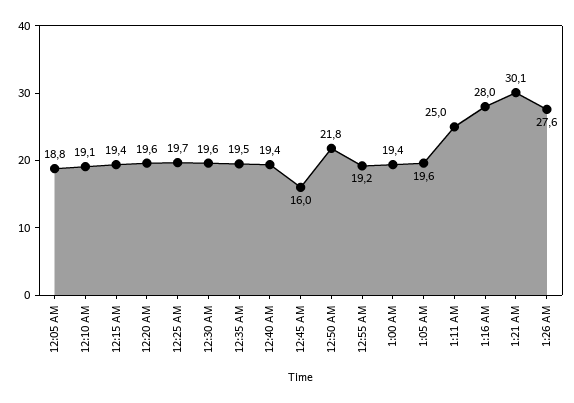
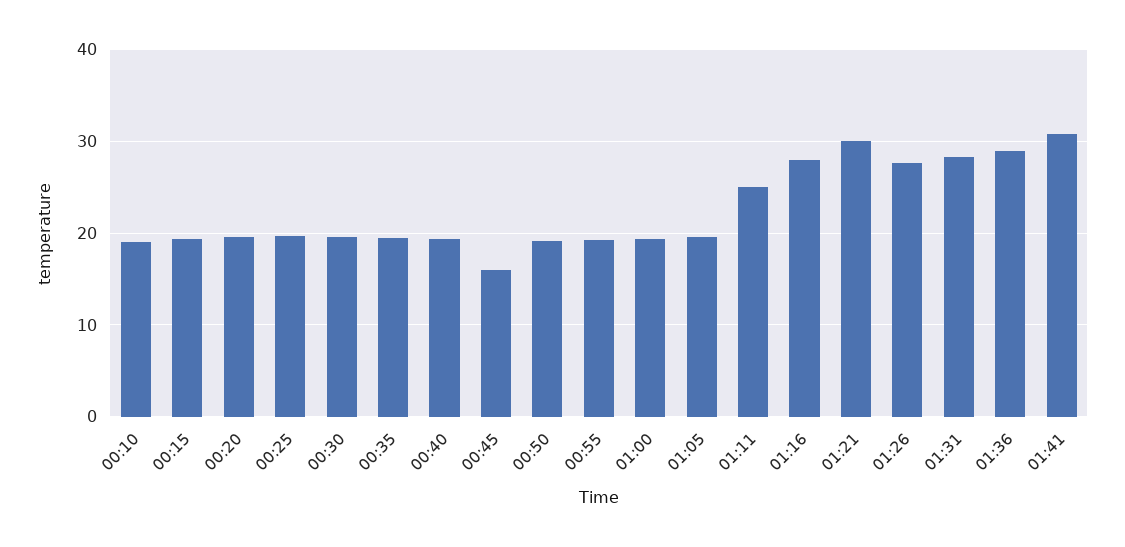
12:05 AM: 18.8 -> none
12:50 AM: 21.8 -> 19
01:31: none -> 28
01:36: none -> 29
01:41: none -> 31

